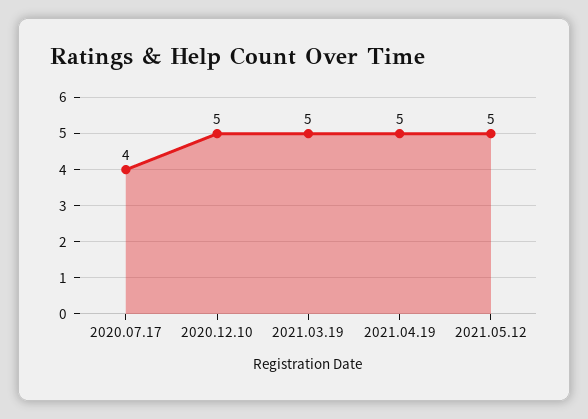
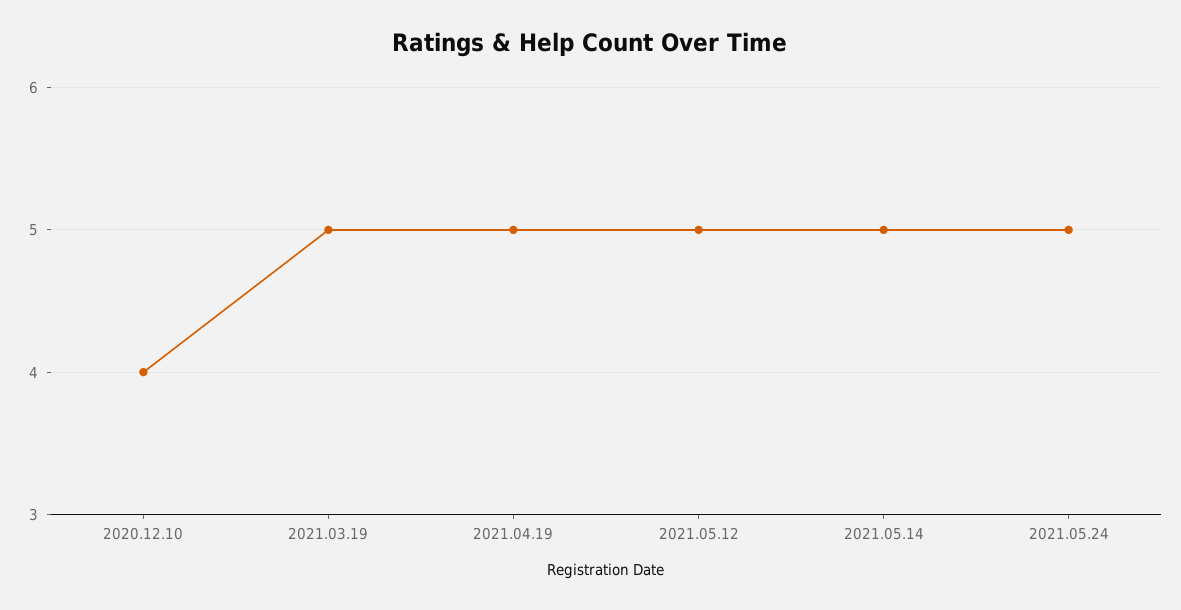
2020.07.17: 4 -> none
2020.12.10: 5 -> 4
2021.05.14: none -> 5
2021.05.24: none -> 5

